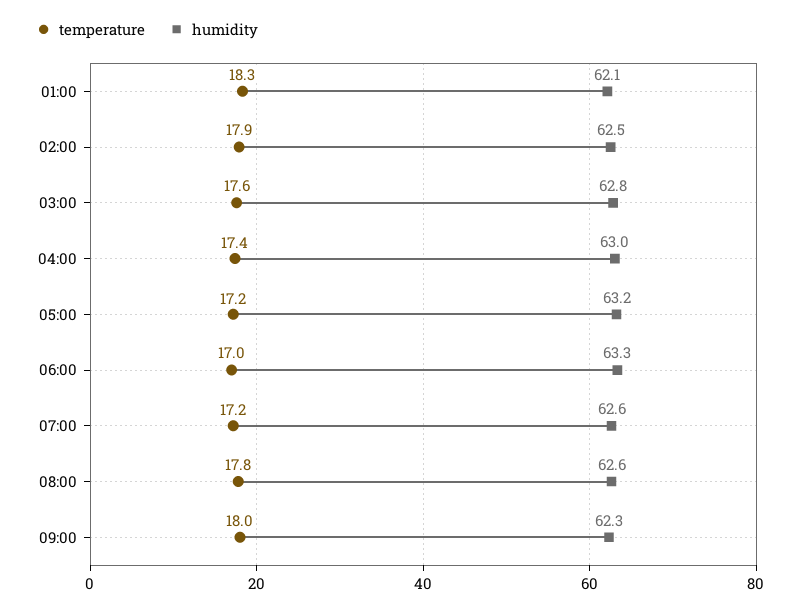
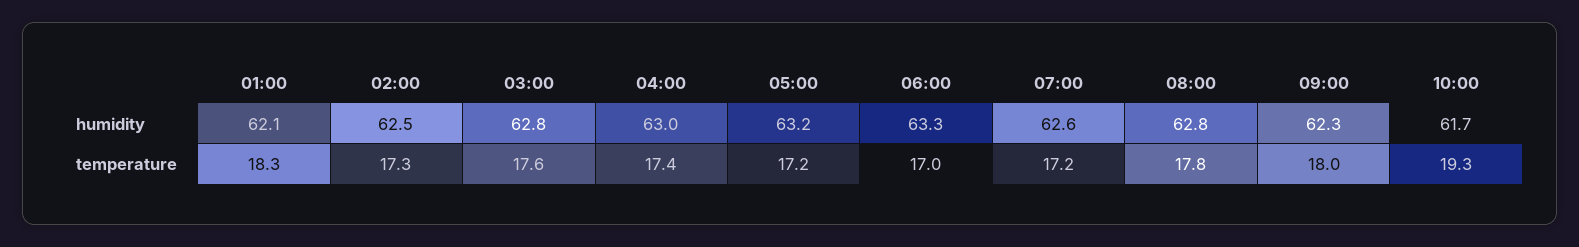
temperature, 02:00: 17.9 -> 17.3
humidity, 08:00: 62.6 -> 62.8
humidity, 10:00: none -> 61.7
temperature, 10:00: none -> 19.3

